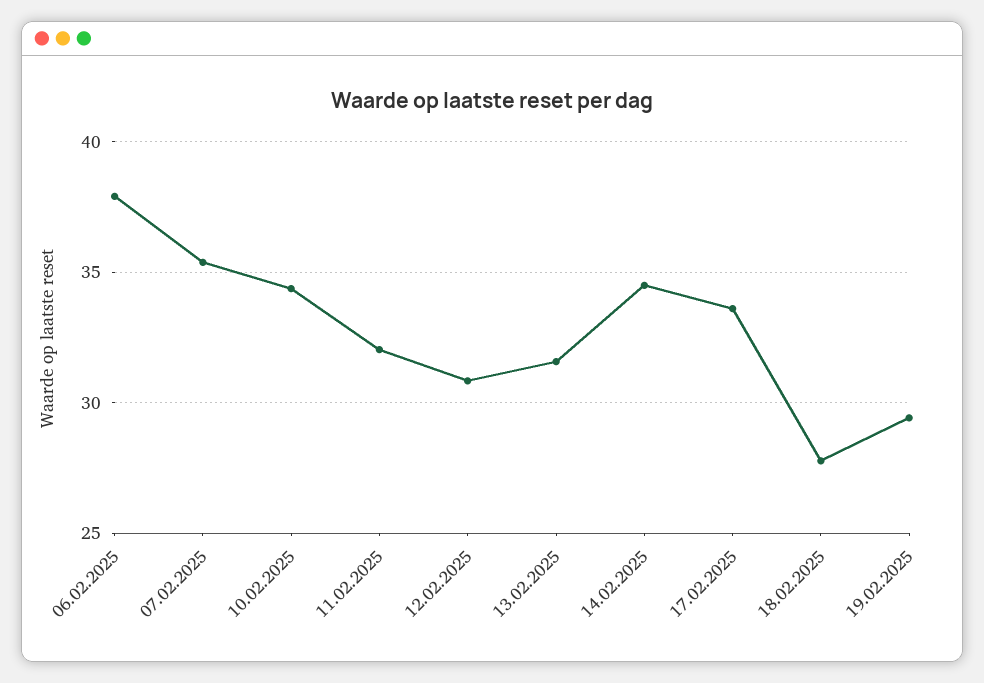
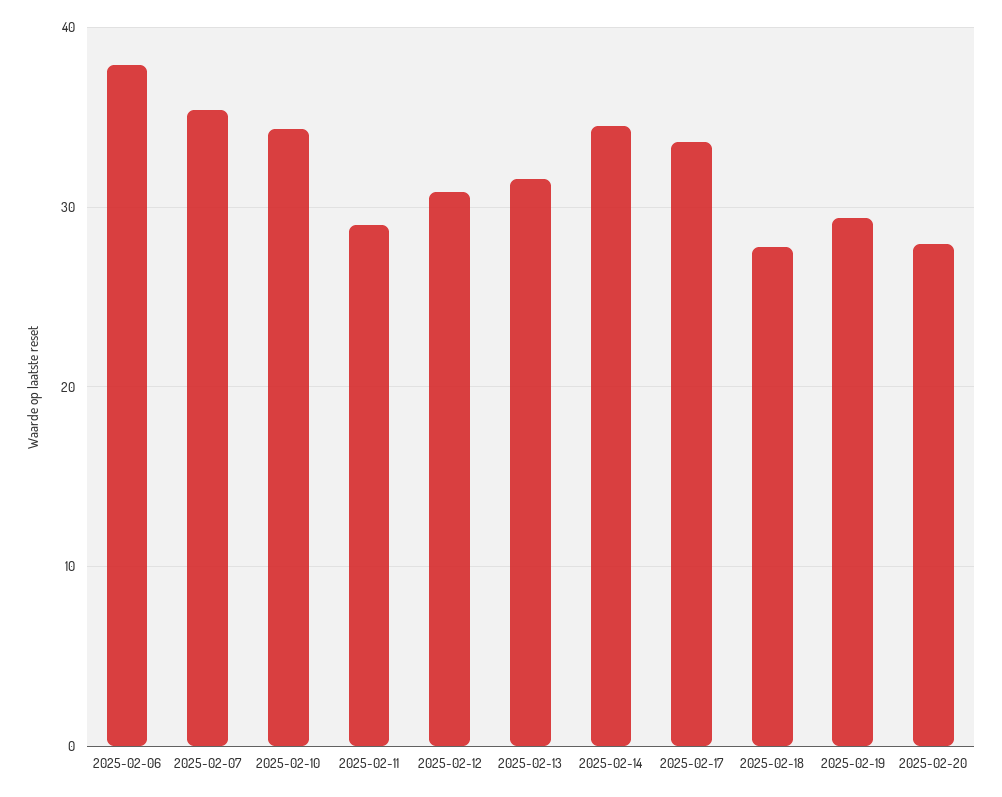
11.02.2025: 32 -> 29
2025-02-20: none -> 28

